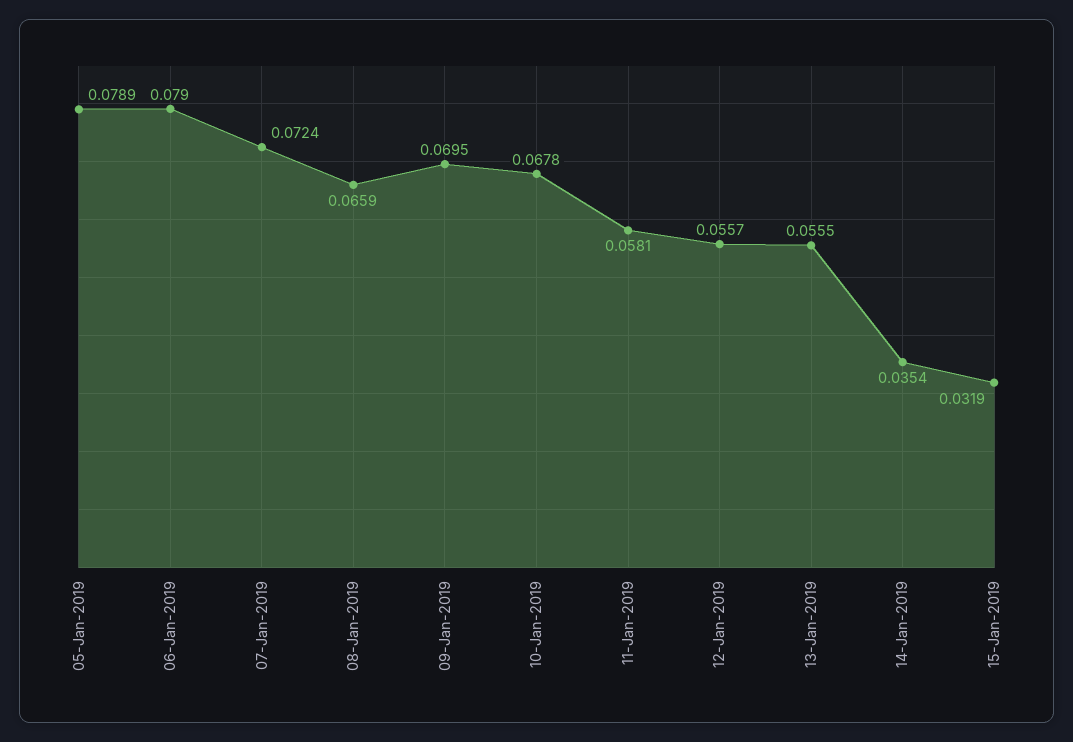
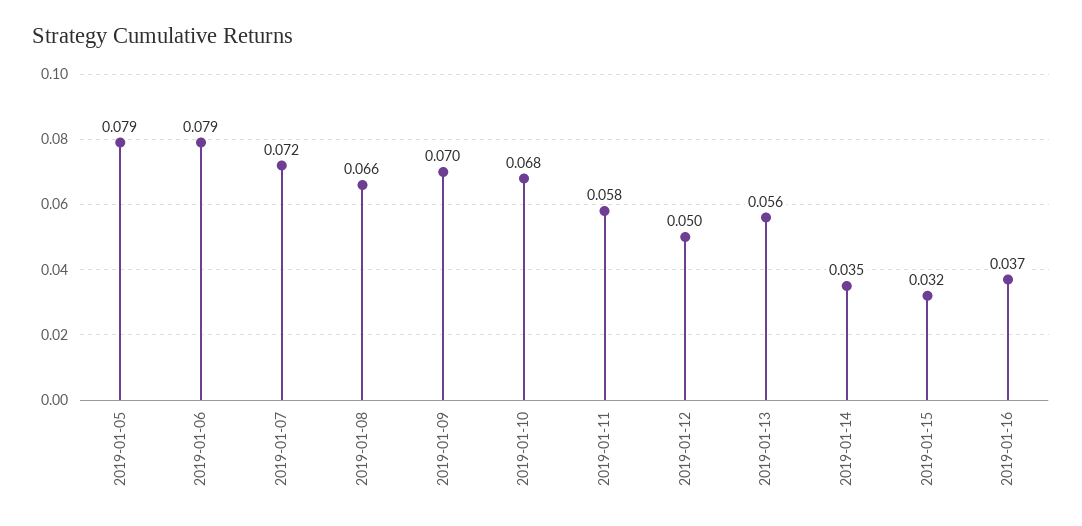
12-Jan-2019: 0.0557 -> 0.05
2019-01-16: none -> 0.037

